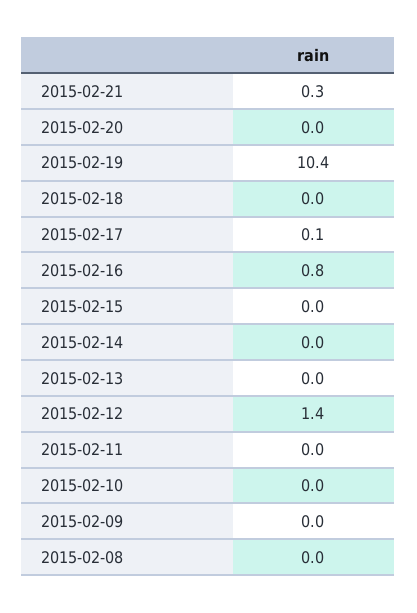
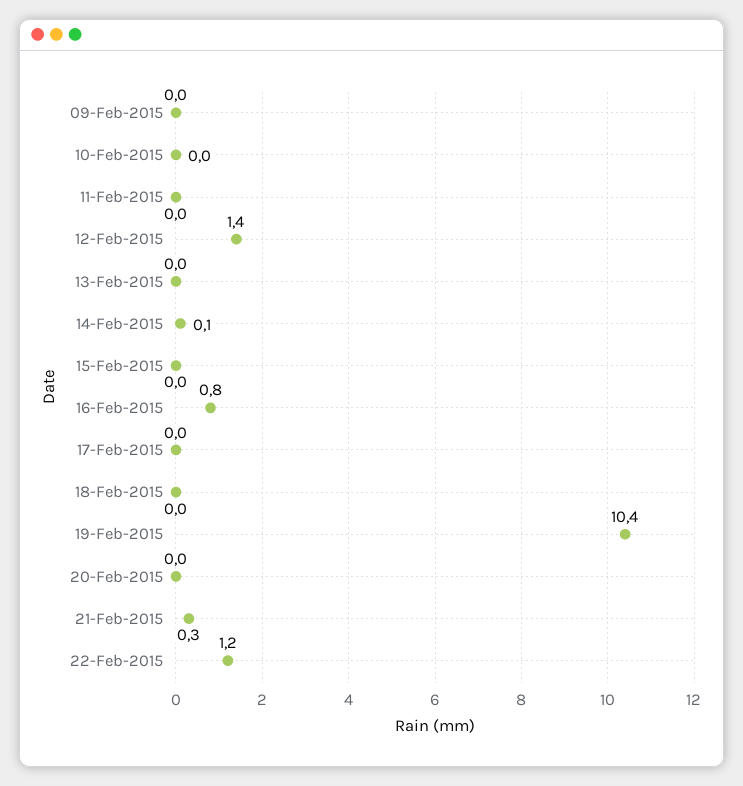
2015-02-17: 0.1 -> 0
2015-02-14: 0 -> 0.1
2015-02-08: 0 -> none
22-Feb-2015: none -> 1.2

